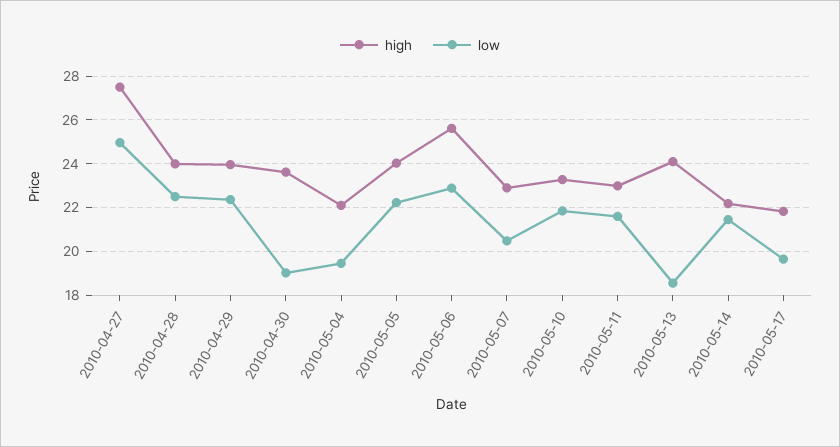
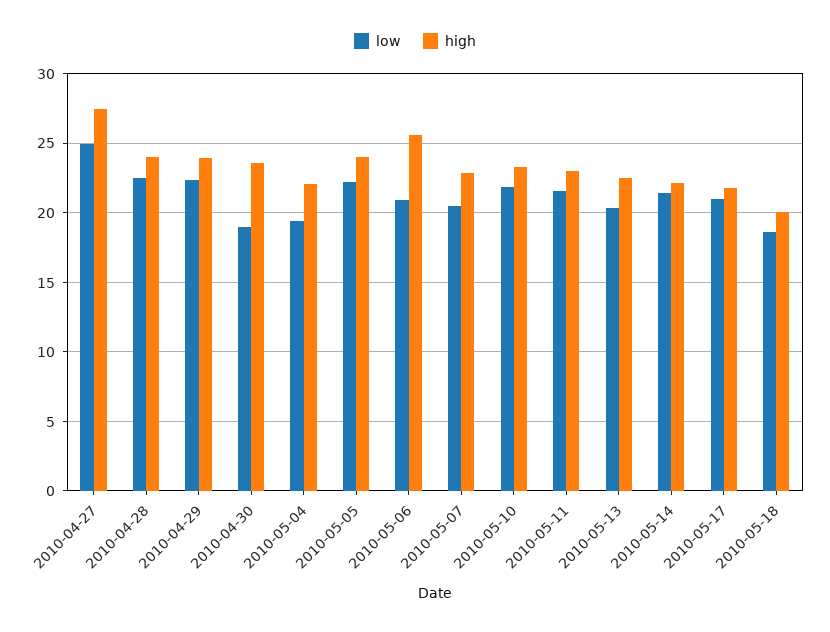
low, 2010-05-06: 23 -> 21
high, 2010-05-13: 24 -> 22.5
low, 2010-05-13: 18.5 -> 20.5
low, 2010-05-17: 19.5 -> 21
low, 2010-05-18: none -> 18.5
high, 2010-05-18: none -> 20

